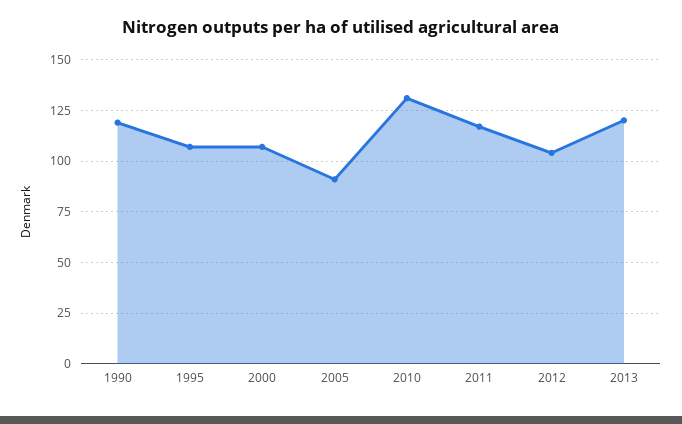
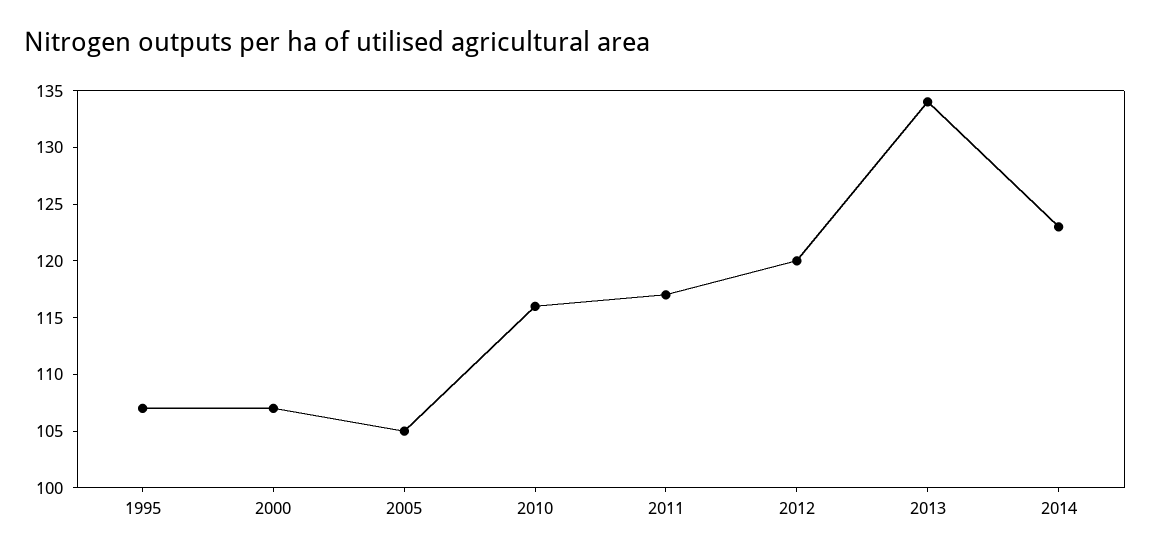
1990: 120 -> none
2005: 90 -> 105
2010: 130 -> 116
2012: 105 -> 120
2013: 120 -> 134
2014: none -> 123

